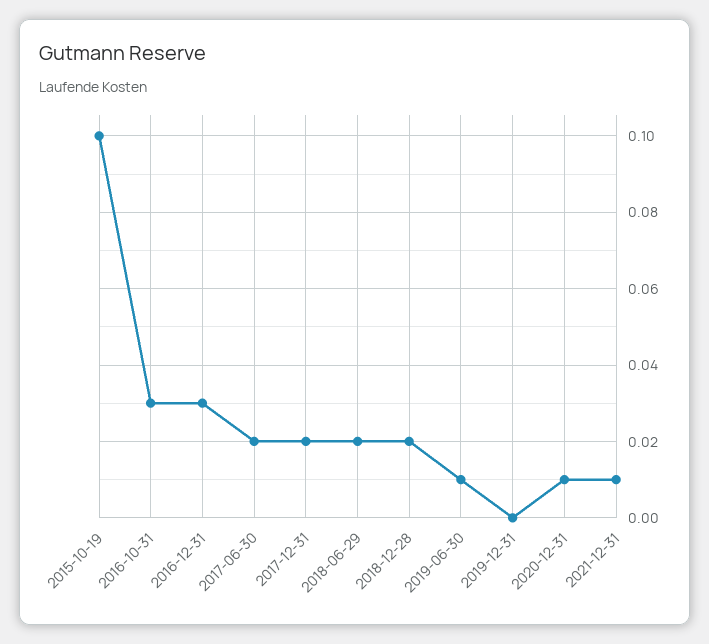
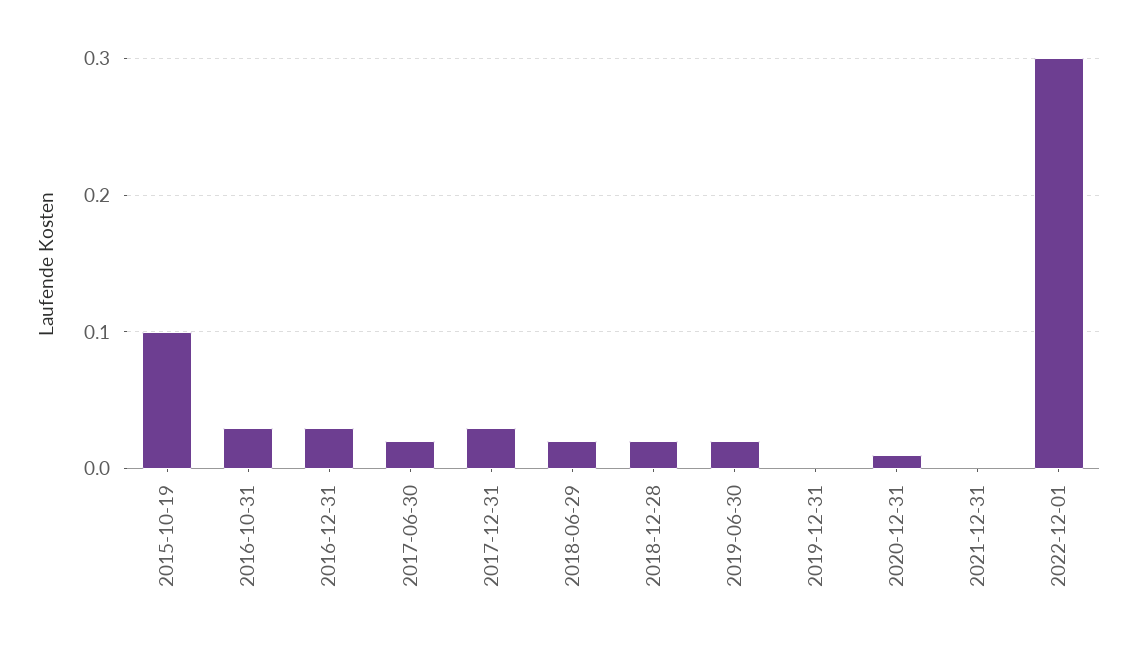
2017-12-31: 0.02 -> 0.03
2019-06-30: 0.01 -> 0.02
2021-12-31: 0.01 -> 0
2022-12-01: none -> 0.3

